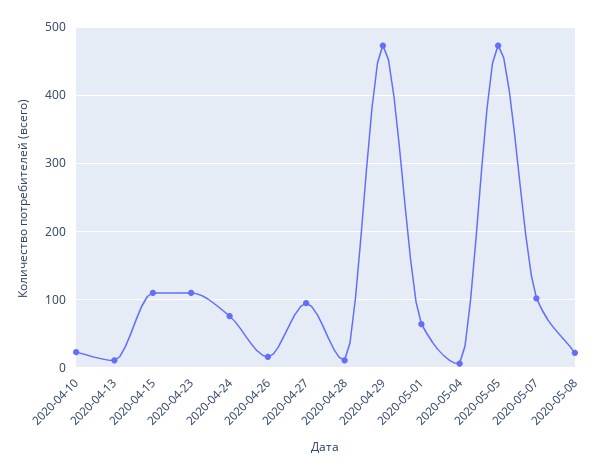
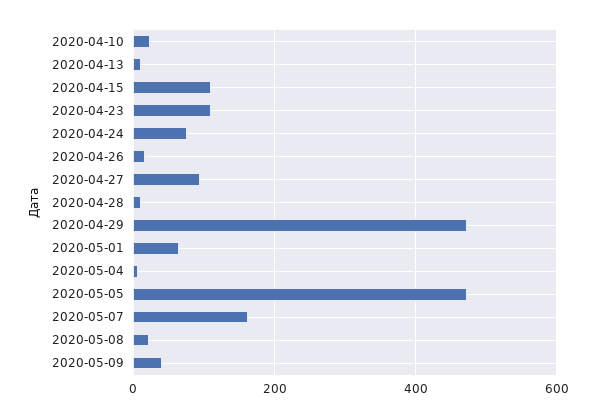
2020-05-07: 100 -> 160
2020-05-09: none -> 40

